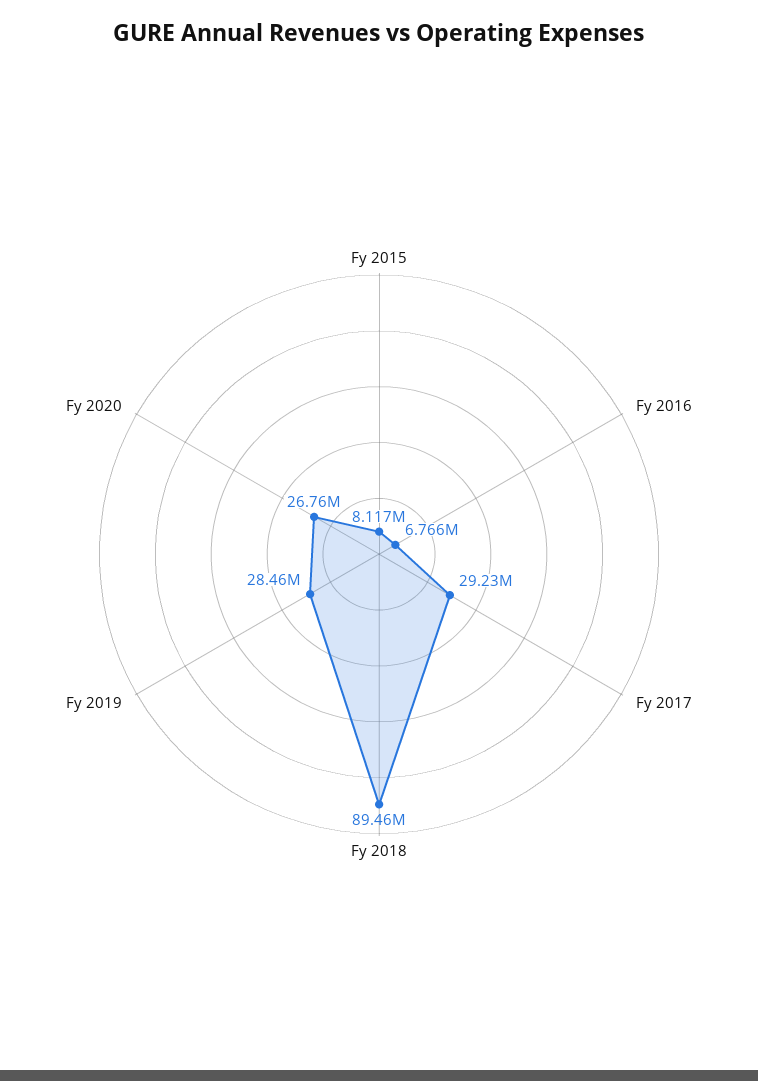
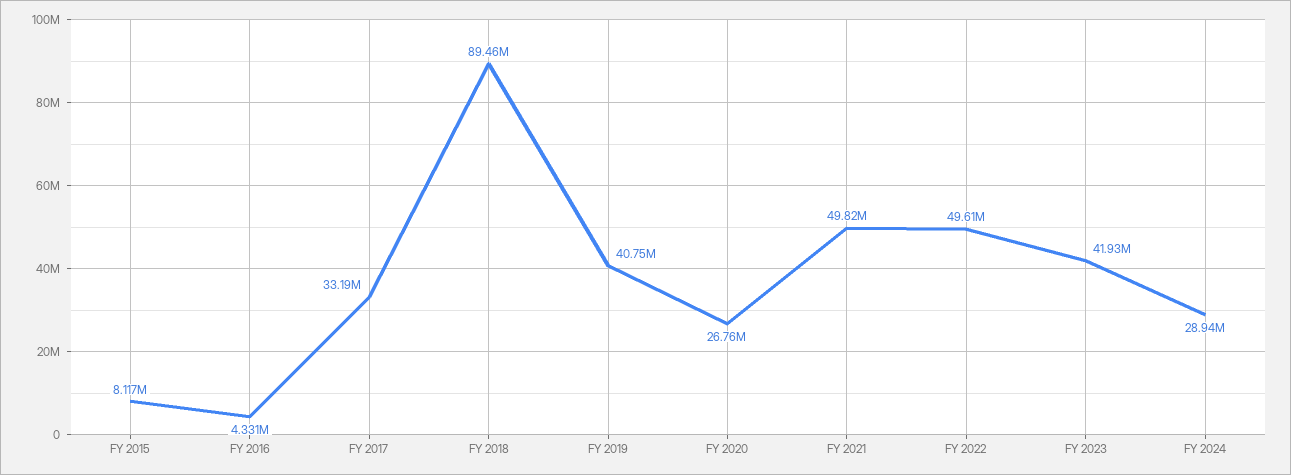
Fy 2016: 6766000 -> 4331000
Fy 2017: 29230000 -> 33190000
Fy 2019: 28460000 -> 40750000
FY 2021: none -> 49820000
FY 2022: none -> 49610000
FY 2023: none -> 41930000
FY 2024: none -> 28940000

